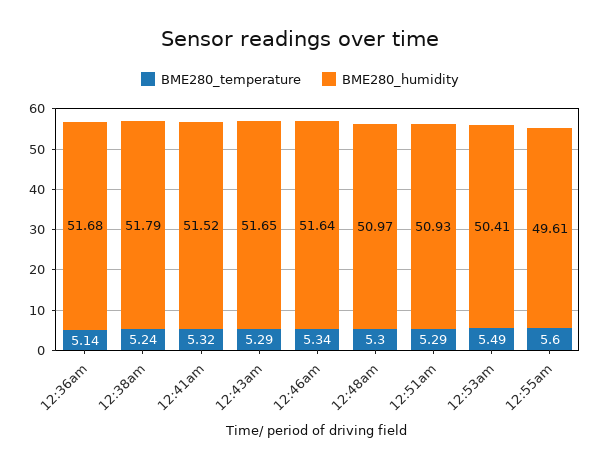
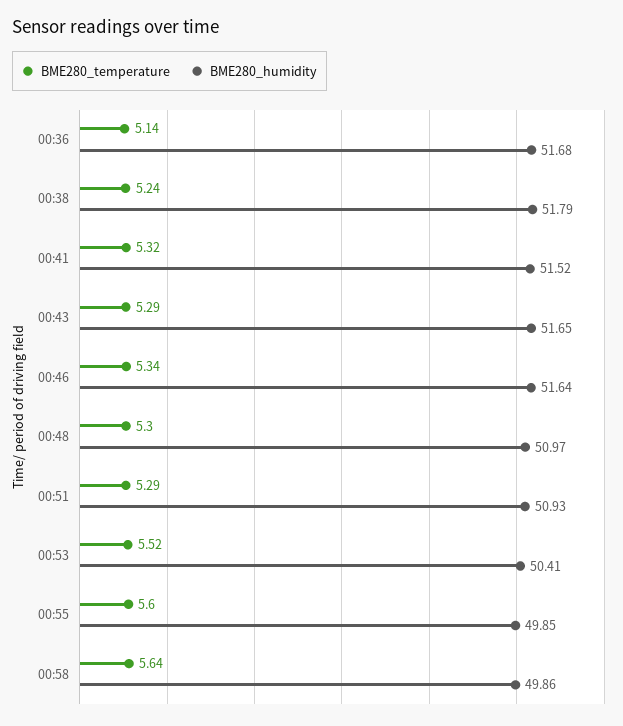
BME280_temperature, 12:53am: 5.49 -> 5.52
BME280_humidity, 12:55am: 49.61 -> 49.85
BME280_temperature, 00:58: none -> 5.64
BME280_humidity, 00:58: none -> 49.86

